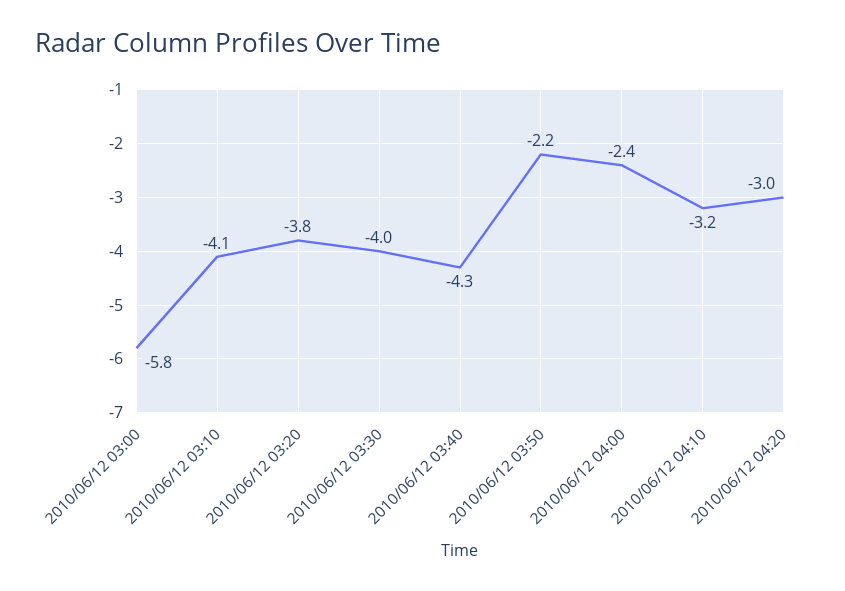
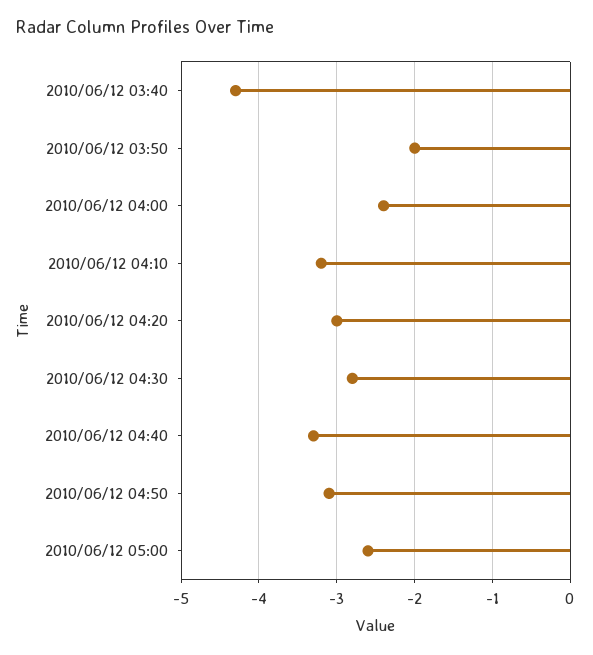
2010/06/12 03:00: -5.8 -> none
2010/06/12 03:10: -4.1 -> none
2010/06/12 03:20: -3.8 -> none
2010/06/12 03:30: -4 -> none
2010/06/12 03:50: -2.2 -> -2
2010/06/12 04:30: none -> -2.8
2010/06/12 04:40: none -> -3.3
2010/06/12 04:50: none -> -3.1
2010/06/12 05:00: none -> -2.6

